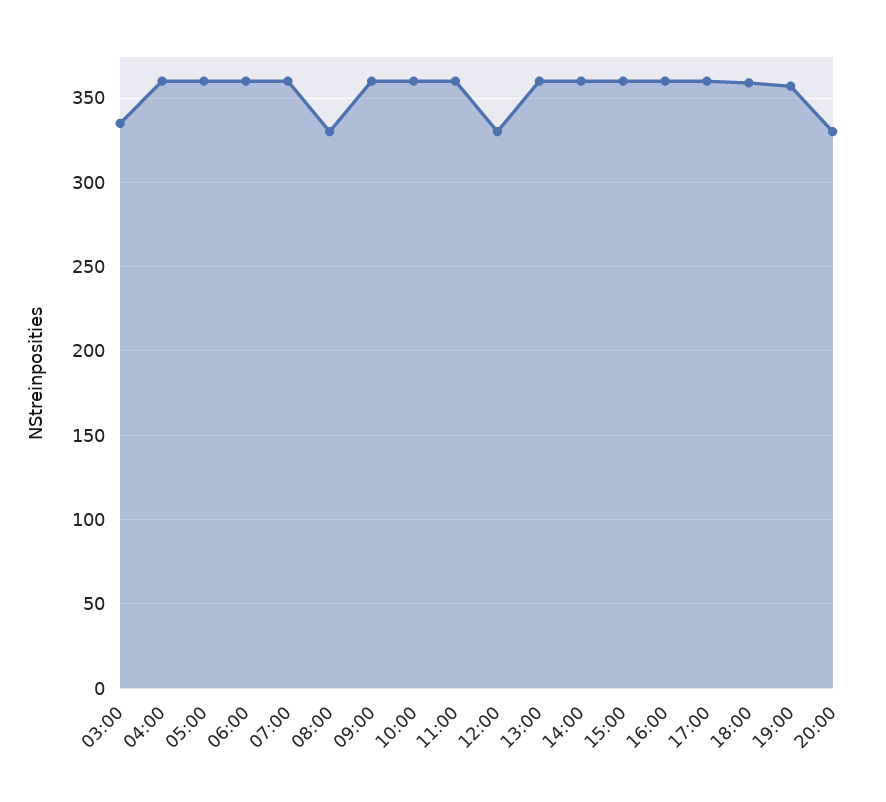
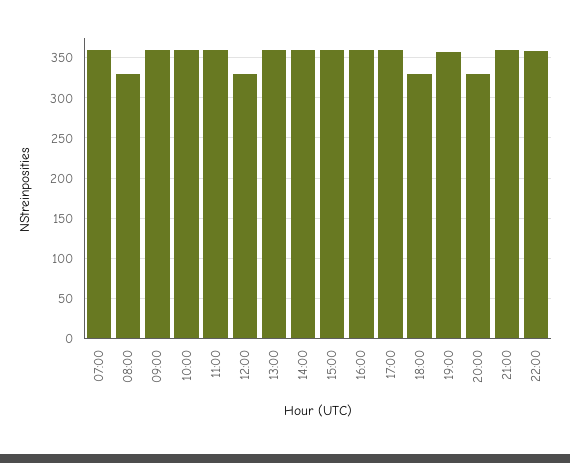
03:00: 335 -> none
04:00: 360 -> none
05:00: 360 -> none
06:00: 360 -> none
18:00: 360 -> 330
21:00: none -> 360
22:00: none -> 360

